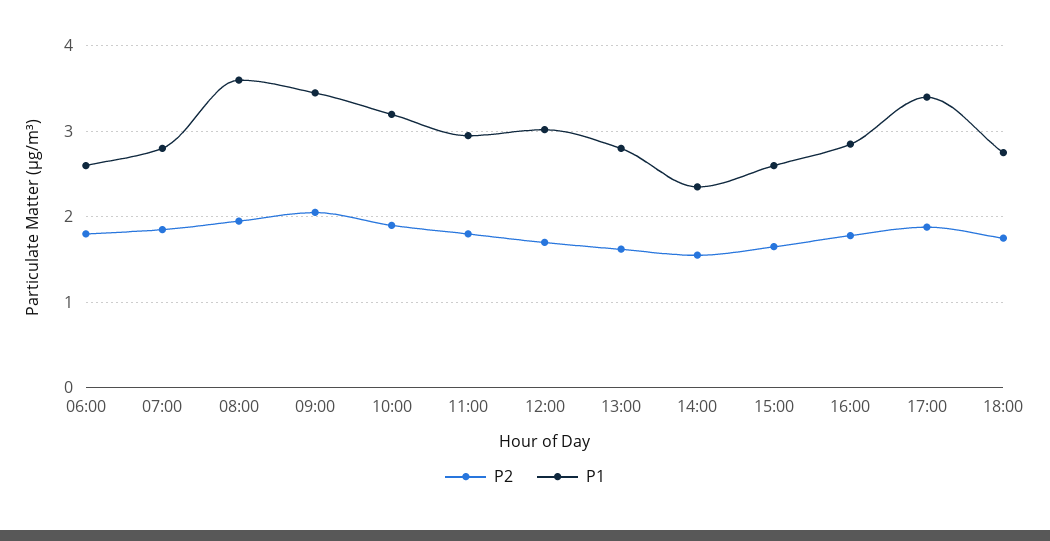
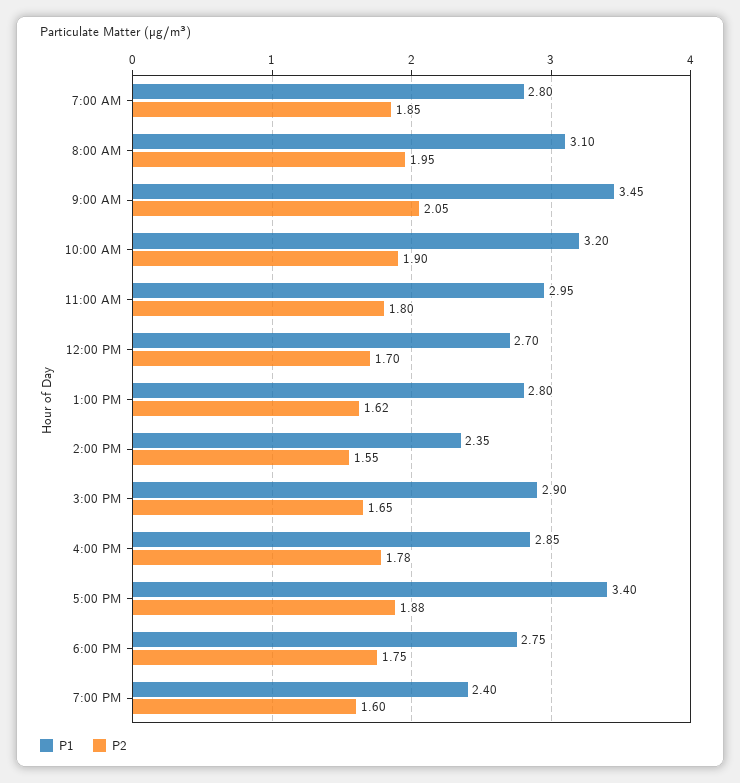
P2, 06:00: 1.8 -> none
P1, 06:00: 2.6 -> none
P1, 08:00: 3.6 -> 3.1
P1, 12:00: 3 -> 2.7
P1, 15:00: 2.6 -> 2.9
P1, 7:00 PM: none -> 2.4
P2, 7:00 PM: none -> 1.6

